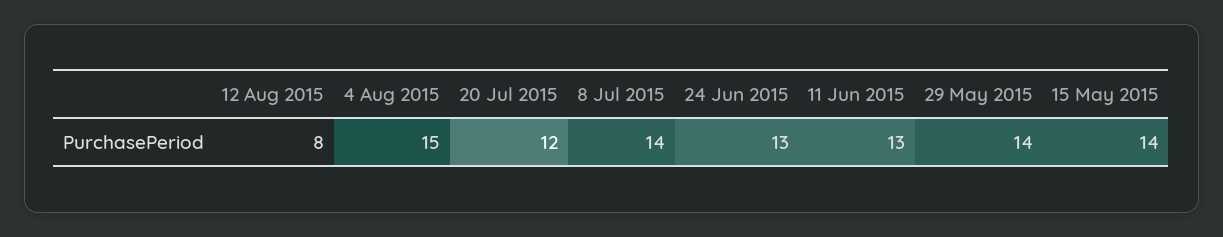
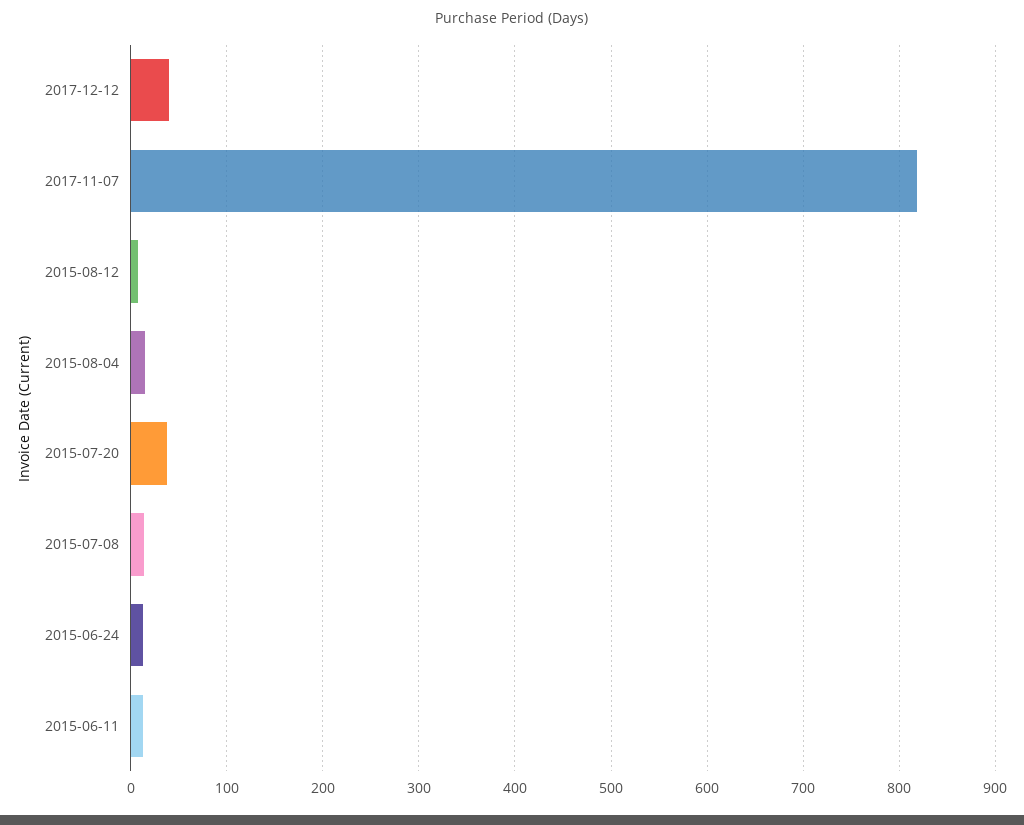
20 Jul 2015: 12 -> 40
29 May 2015: 14 -> none
15 May 2015: 14 -> none
2017-12-12: none -> 40
2017-11-07: none -> 820

